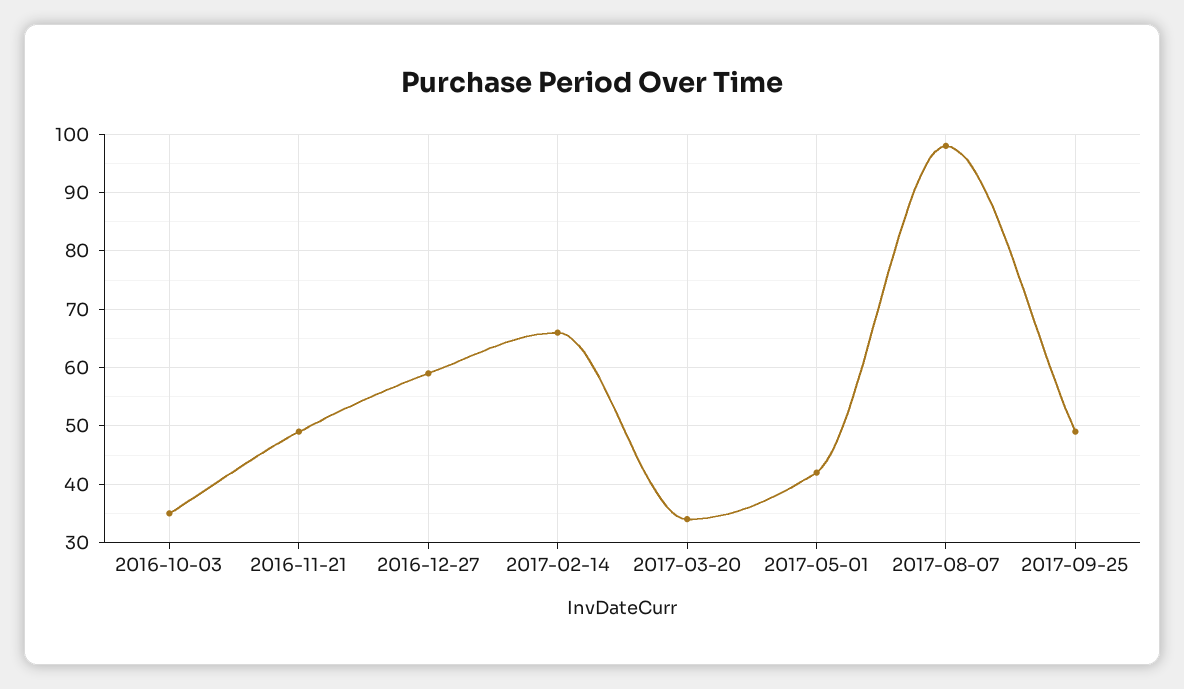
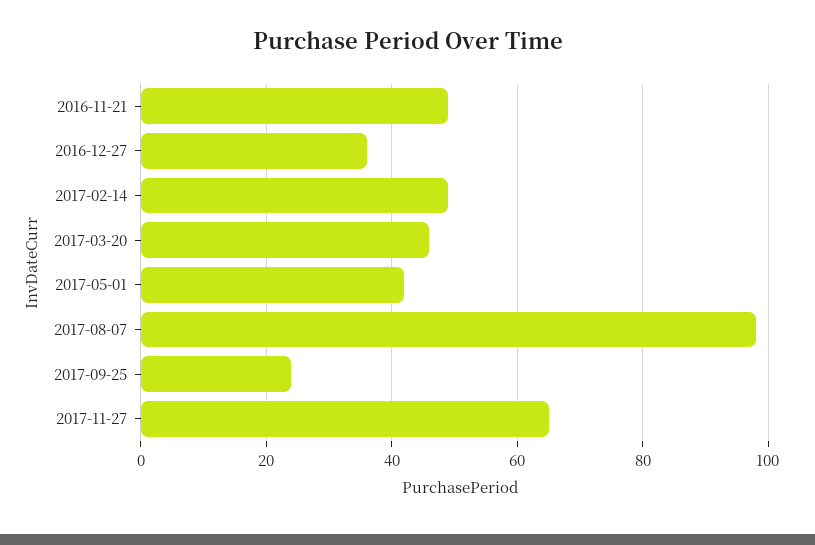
2016-10-03: 35 -> none
2016-12-27: 60 -> 35
2017-02-14: 65 -> 50
2017-03-20: 35 -> 45
2017-09-25: 50 -> 25
2017-11-27: none -> 65

